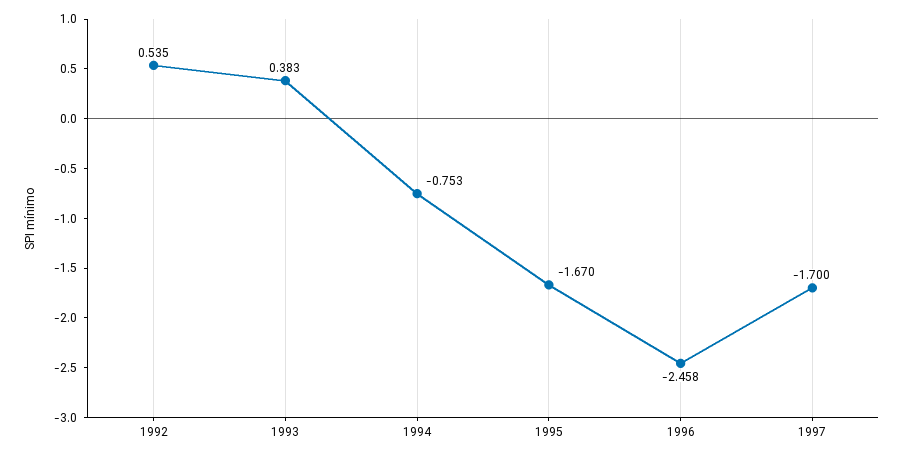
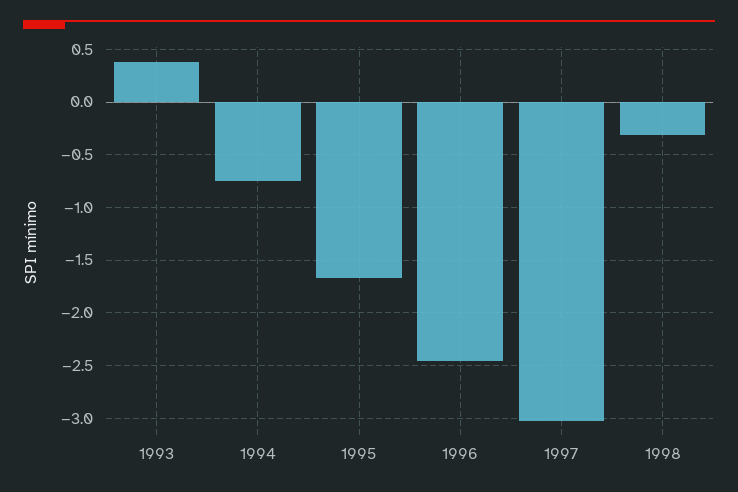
1992: 0.535 -> none
1997: -1.7 -> -3
1998: none -> -0.3

